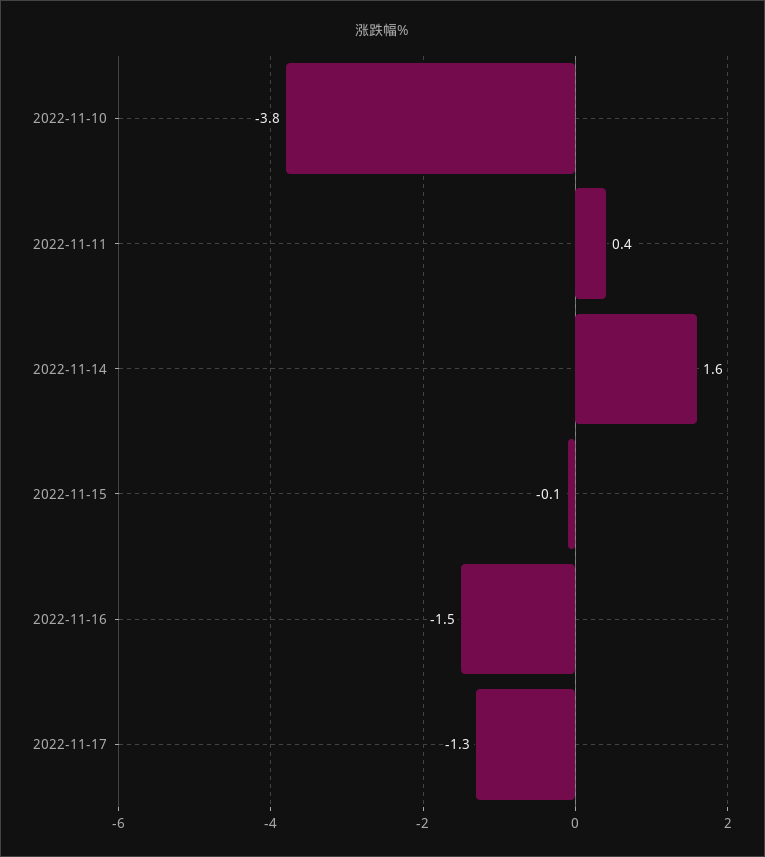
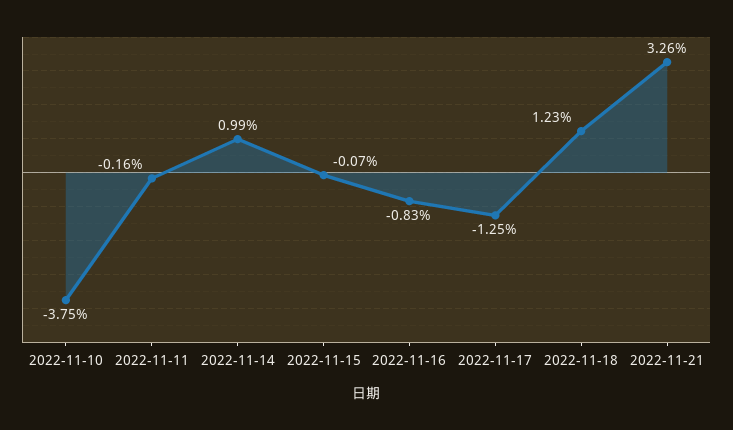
2022-11-11: 0.4 -> -0.16
2022-11-14: 1.6 -> 0.99
2022-11-16: -1.5 -> -0.83
2022-11-18: none -> 1.23
2022-11-21: none -> 3.26

